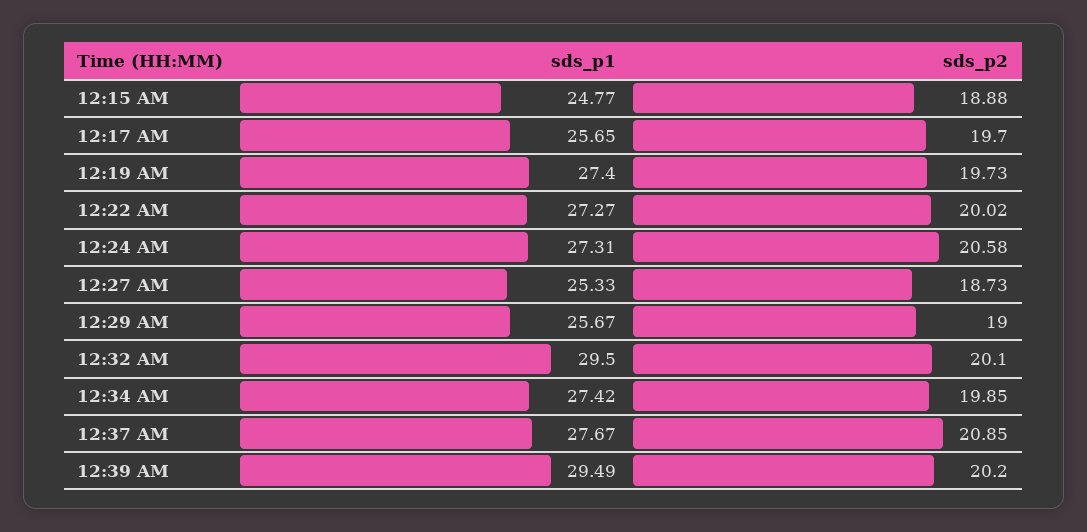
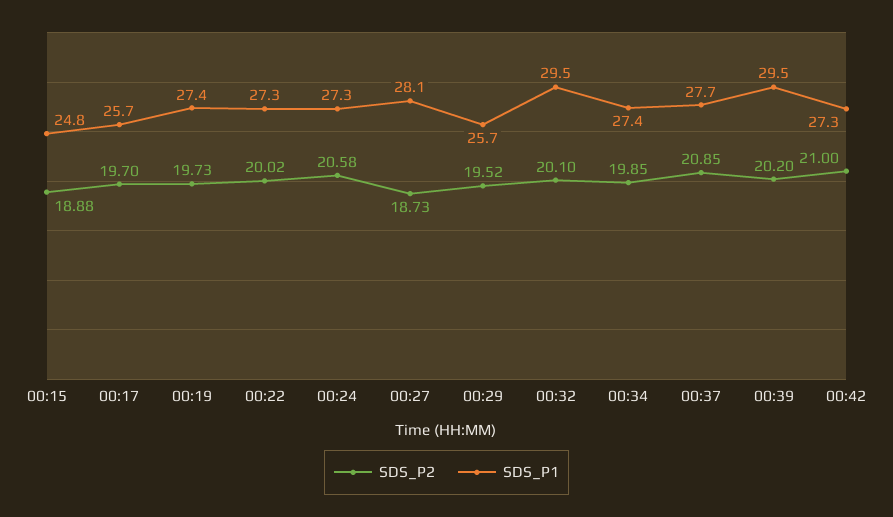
sds_p1, 12:27 AM: 25.33 -> 28.1
sds_p2, 12:29 AM: 19 -> 19.52
sds_p2, 00:42: none -> 21
sds_p1, 00:42: none -> 27.3

